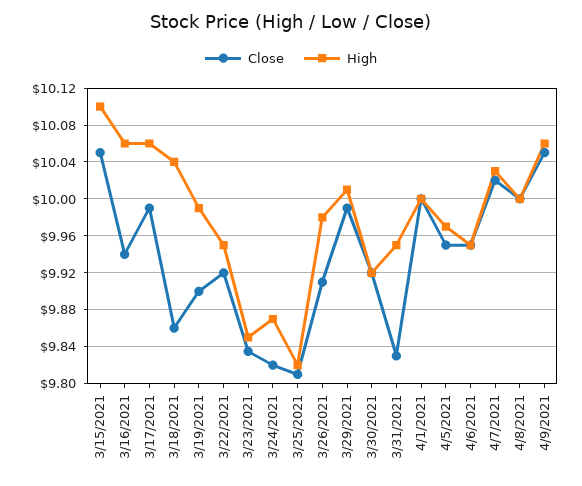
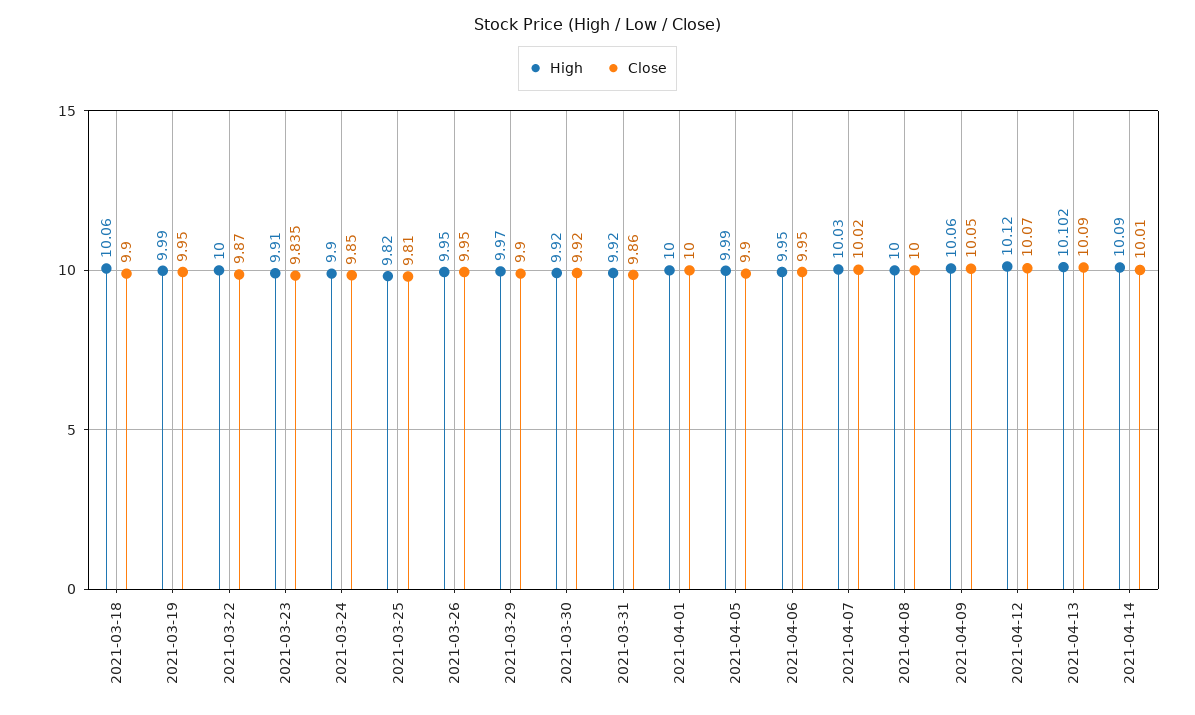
Close, 3/15/2021: 10.05 -> none
High, 3/15/2021: 10.1 -> none
Close, 3/16/2021: 9.94 -> none
High, 3/16/2021: 10.06 -> none
Close, 3/17/2021: 9.99 -> none
High, 3/17/2021: 10.06 -> none
Close, 3/18/2021: 9.86 -> 9.9
High, 3/18/2021: 10.04 -> 10.06
Close, 3/19/2021: 9.9 -> 9.95
Close, 3/22/2021: 9.92 -> 9.87
High, 3/22/2021: 9.95 -> 10
High, 3/23/2021: 9.85 -> 9.91
Close, 3/24/2021: 9.82 -> 9.85
High, 3/24/2021: 9.87 -> 9.9
Close, 3/26/2021: 9.91 -> 9.95
High, 3/26/2021: 9.98 -> 9.95
Close, 3/29/2021: 9.99 -> 9.9
High, 3/29/2021: 10.01 -> 9.97
Close, 3/31/2021: 9.83 -> 9.86
High, 3/31/2021: 9.95 -> 9.92
Close, 4/5/2021: 9.95 -> 9.9
High, 4/5/2021: 9.97 -> 9.99
High, 2021-04-12: none -> 10.12
Close, 2021-04-12: none -> 10.07
High, 2021-04-13: none -> 10.102
Close, 2021-04-13: none -> 10.09
High, 2021-04-14: none -> 10.09
Close, 2021-04-14: none -> 10.01

